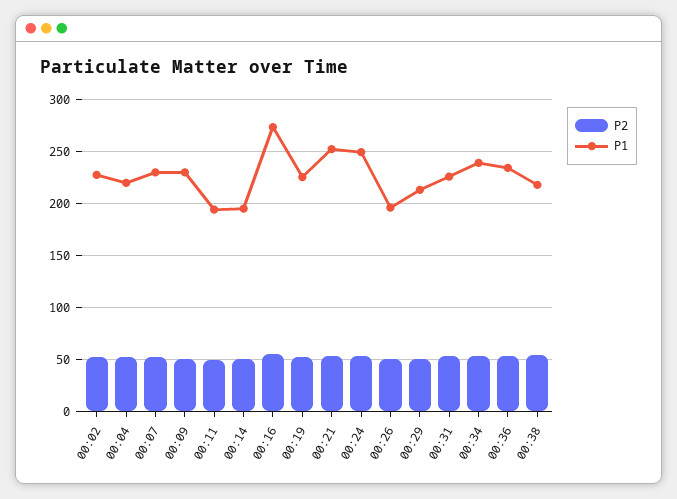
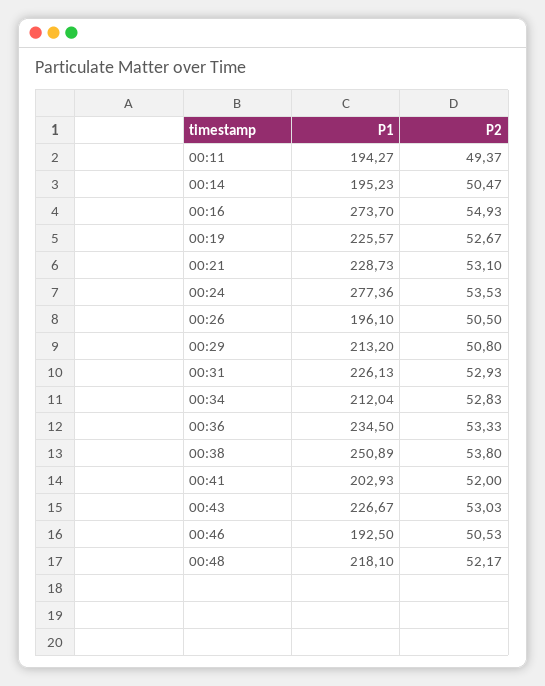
P2, 00:02: 50 -> none
P1, 00:02: 230 -> none
P2, 00:04: 50 -> none
P1, 00:04: 220 -> none
P2, 00:07: 50 -> none
P1, 00:07: 230 -> none
P2, 00:09: 50 -> none
P1, 00:09: 230 -> none
P1, 00:21: 250 -> 228.73
P1, 00:24: 250 -> 277.36
P1, 00:34: 240 -> 212.04
P1, 00:38: 220 -> 250.89
P1, 00:41: none -> 202.93
P2, 00:41: none -> 52
P1, 00:43: none -> 226.67
P2, 00:43: none -> 53.03
P1, 00:46: none -> 192.5
P2, 00:46: none -> 50.53
P1, 00:48: none -> 218.1
P2, 00:48: none -> 52.17

